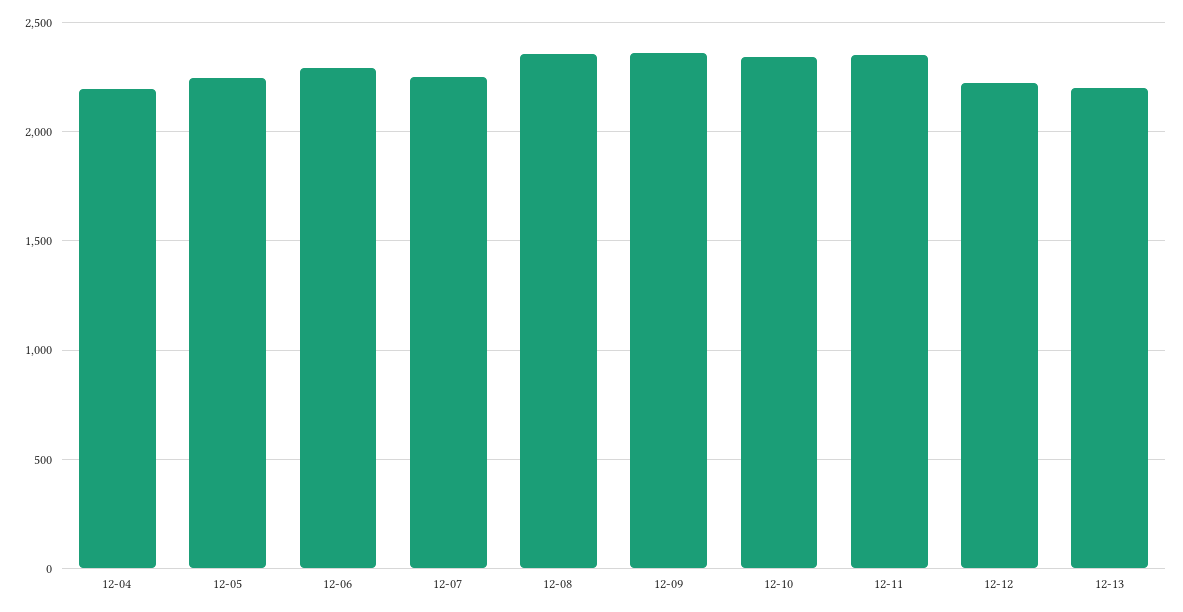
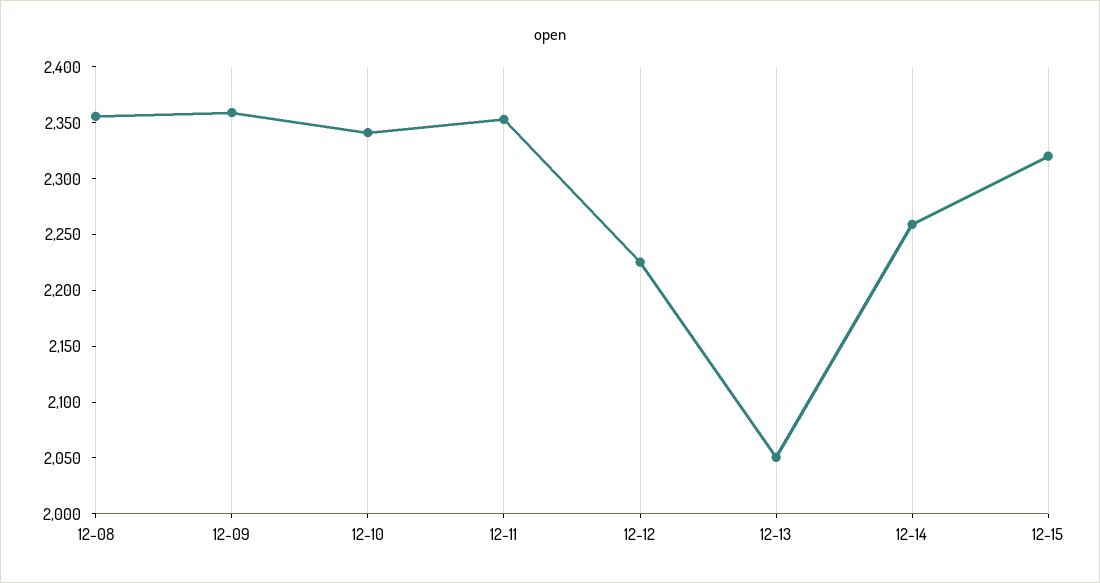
12-04: 2200 -> none
12-05: 2250 -> none
12-06: 2300 -> none
12-07: 2250 -> none
12-13: 2200 -> 2050
12-14: none -> 2260
12-15: none -> 2320

